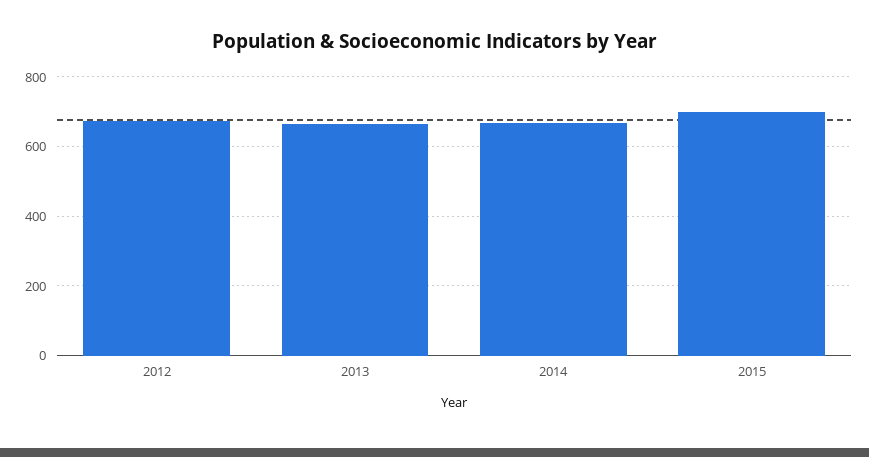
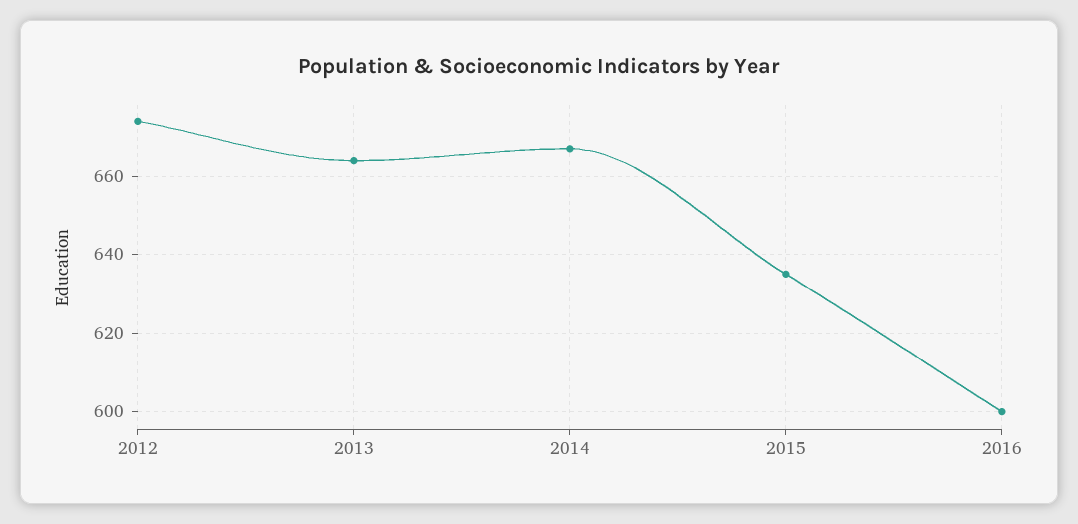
2015: 700 -> 635
2016: none -> 600

